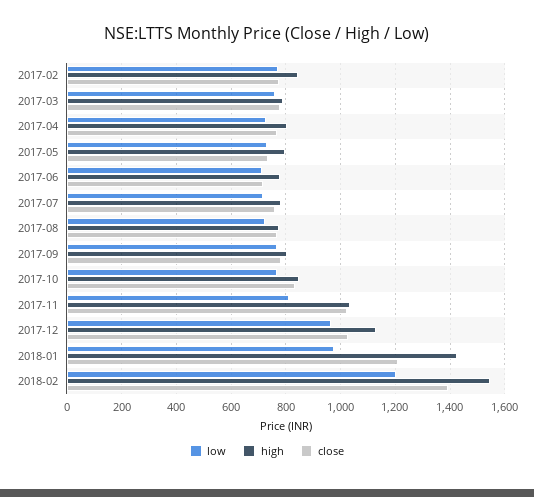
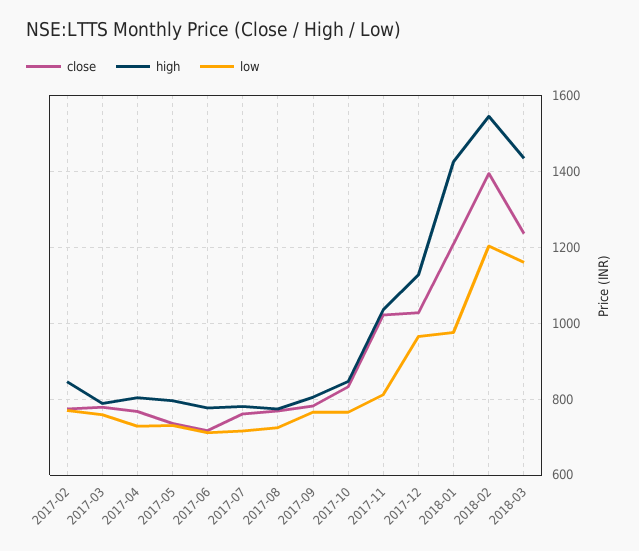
close, 2018-03: none -> 1240
high, 2018-03: none -> 1440
low, 2018-03: none -> 1160

